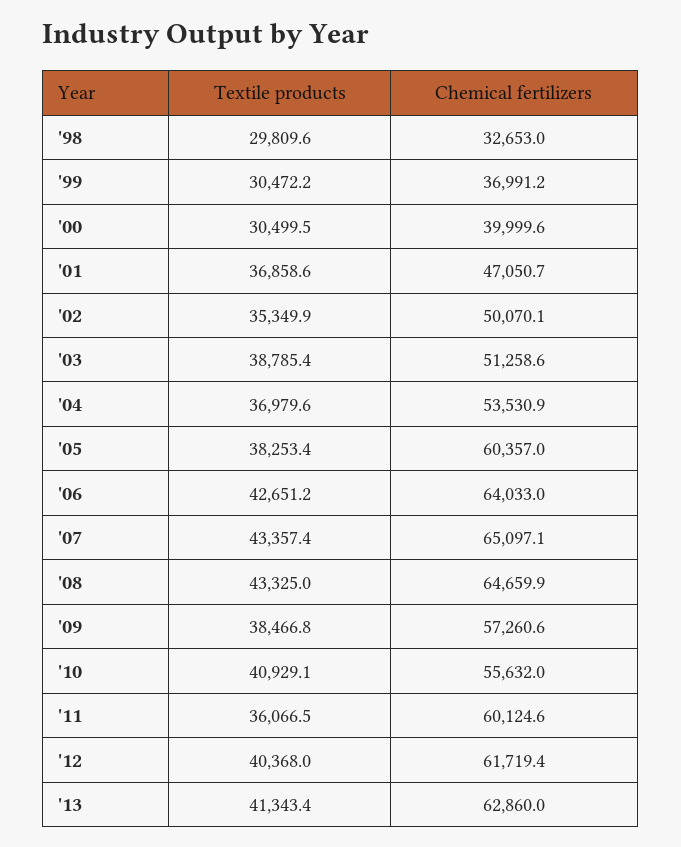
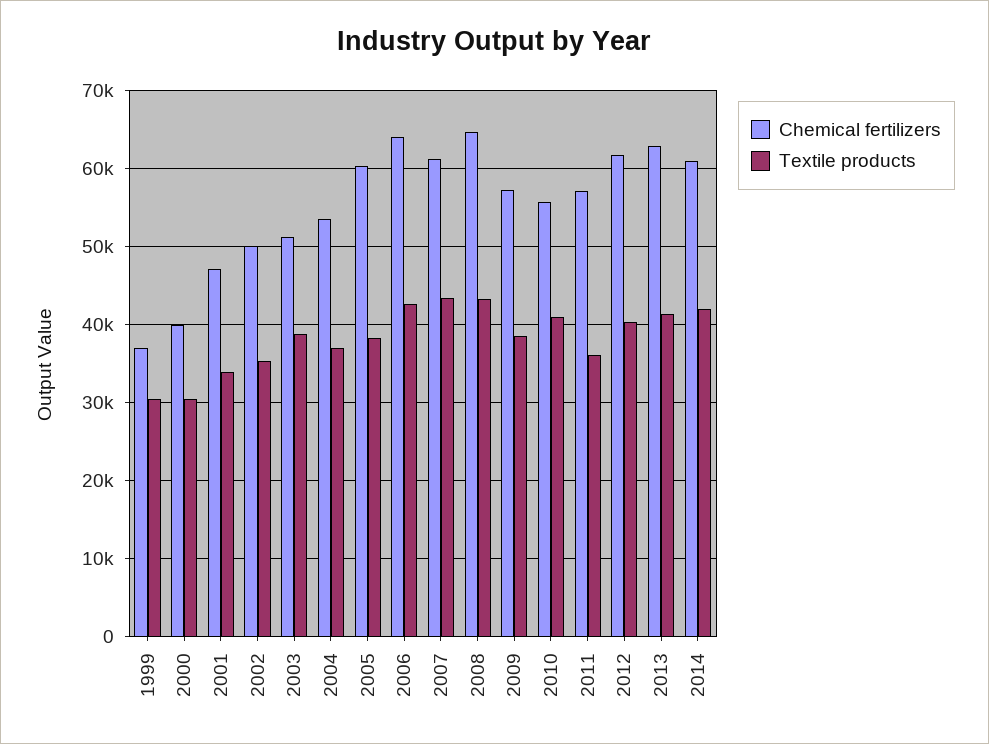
Textile products, '98: 29809.6 -> none
Chemical fertilizers, '98: 32653 -> none
Textile products, '01: 36858.6 -> 34000
Chemical fertilizers, '07: 65097.1 -> 61000
Chemical fertilizers, '11: 60124.6 -> 57000
Chemical fertilizers, 2014: none -> 61000
Textile products, 2014: none -> 42000

